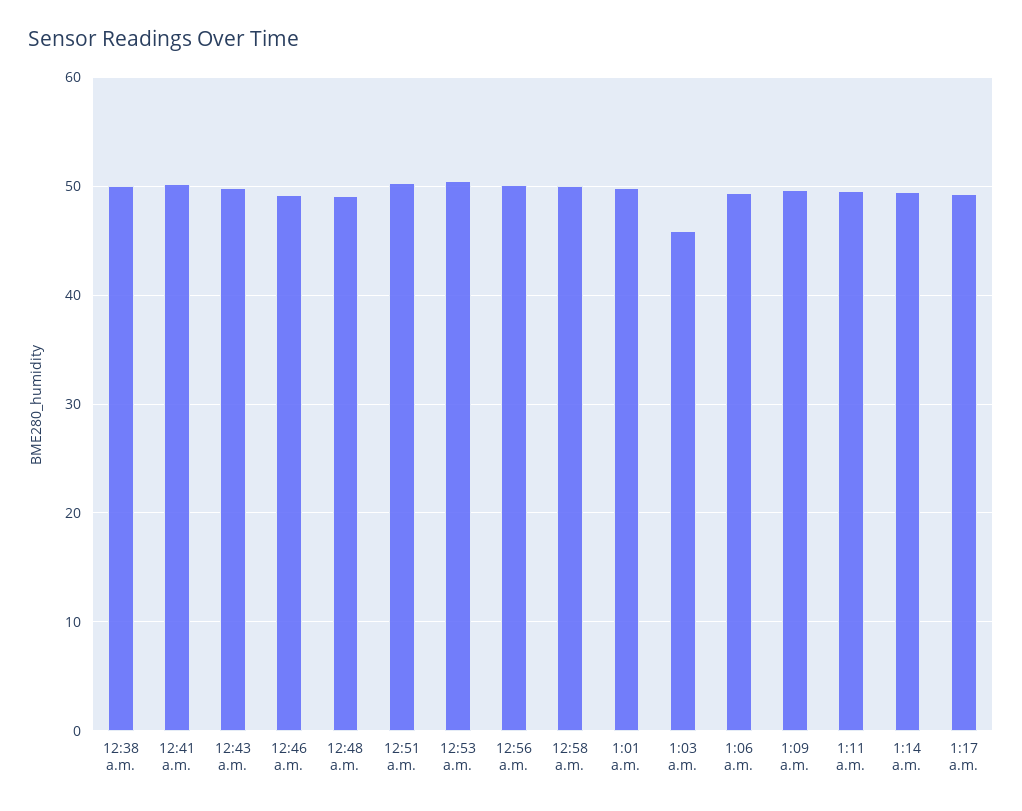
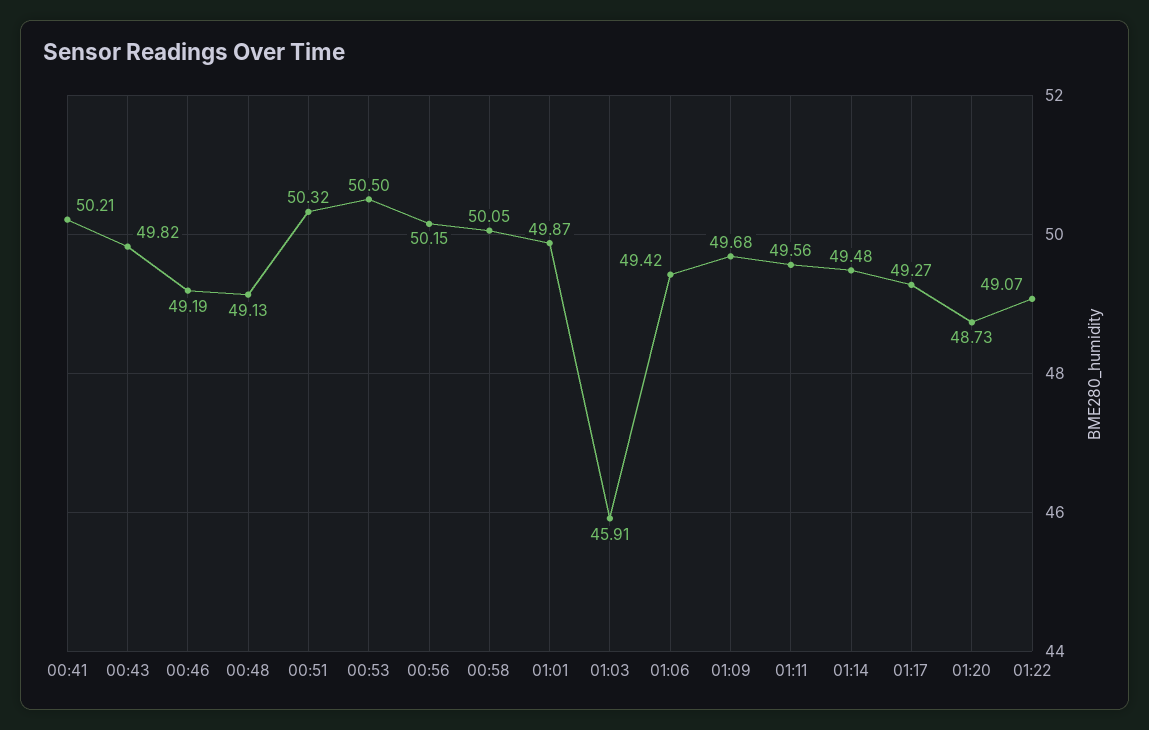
12:38 a.m.: 50 -> none
01:20: none -> 48.73
01:22: none -> 49.07

